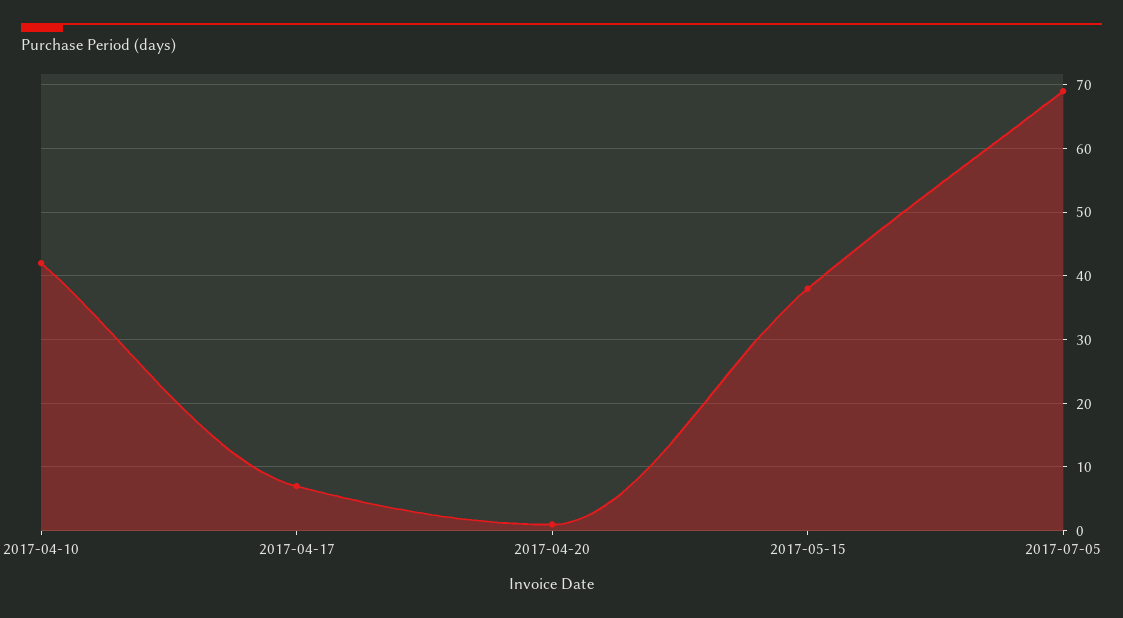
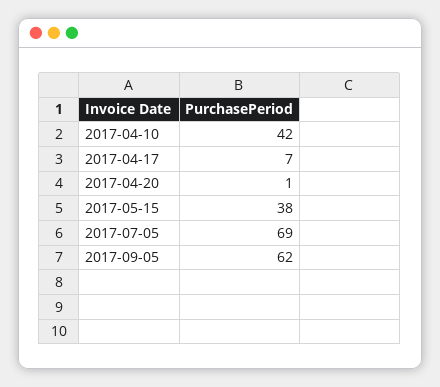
2017-09-05: none -> 62

